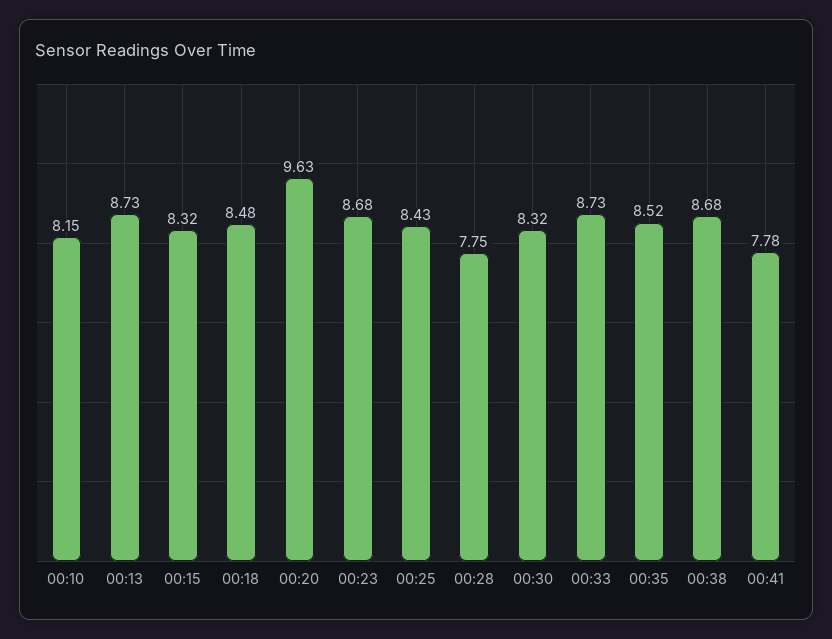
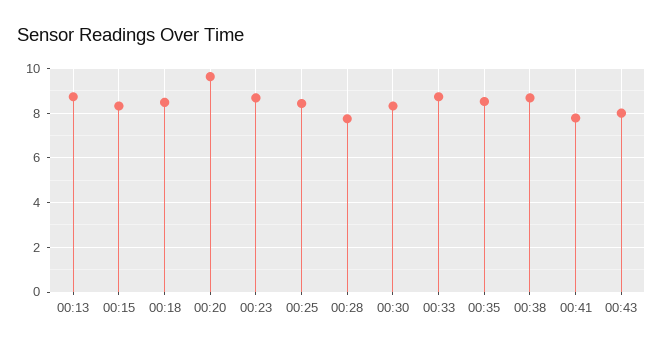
00:10: 8.15 -> none
00:43: none -> 8

